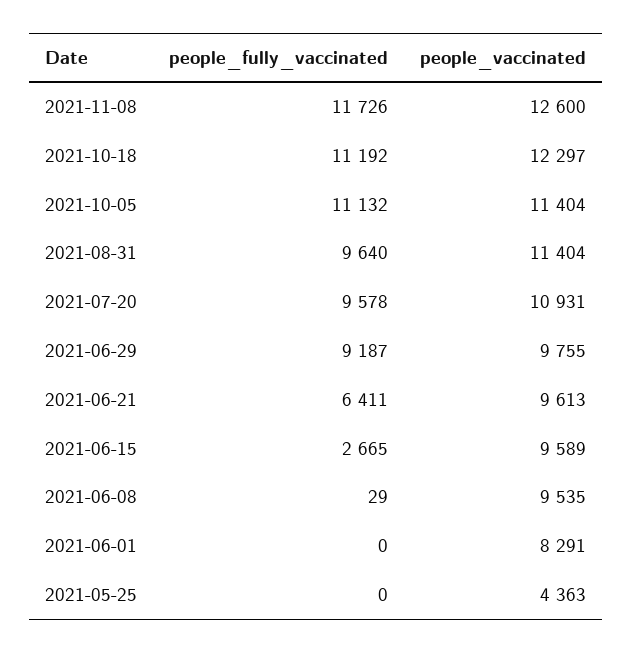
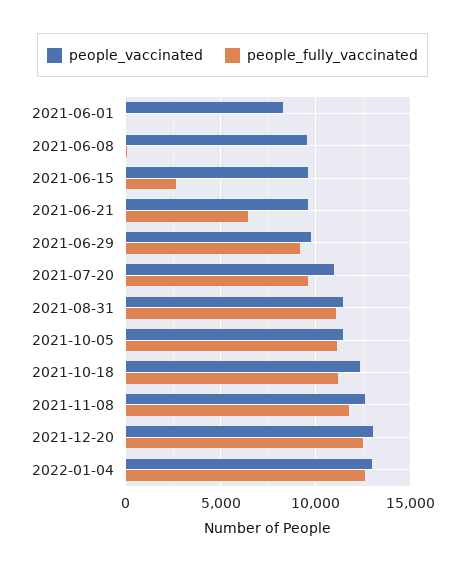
people_fully_vaccinated, 2021-08-31: 9640 -> 11000
people_fully_vaccinated, 2021-05-25: 0 -> none
people_vaccinated, 2021-05-25: 4363 -> none
people_vaccinated, 2021-12-20: none -> 13000
people_fully_vaccinated, 2021-12-20: none -> 12500
people_vaccinated, 2022-01-04: none -> 13000
people_fully_vaccinated, 2022-01-04: none -> 12500

